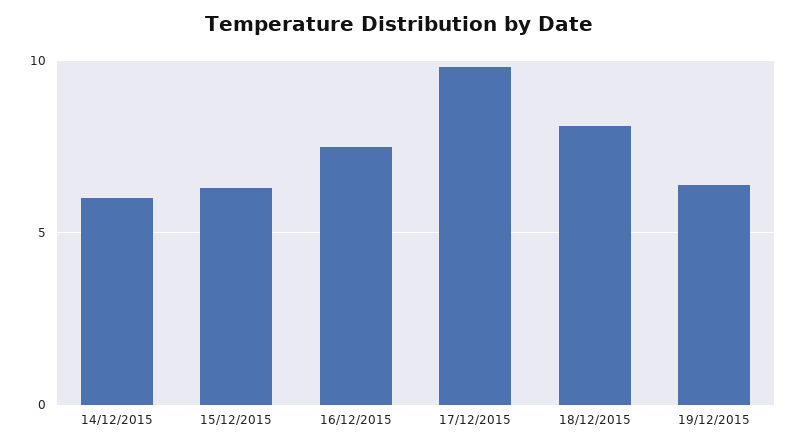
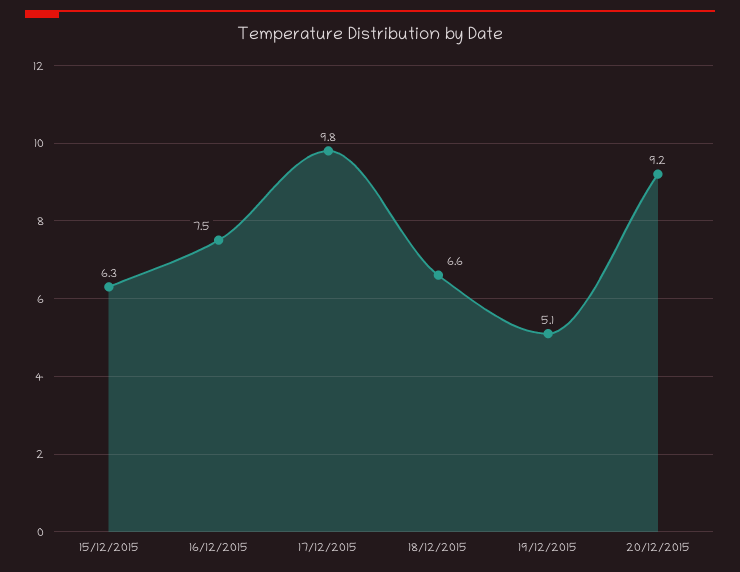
14/12/2015: 6 -> none
18/12/2015: 8 -> 6.6
19/12/2015: 6.5 -> 5.1
20/12/2015: none -> 9.2

